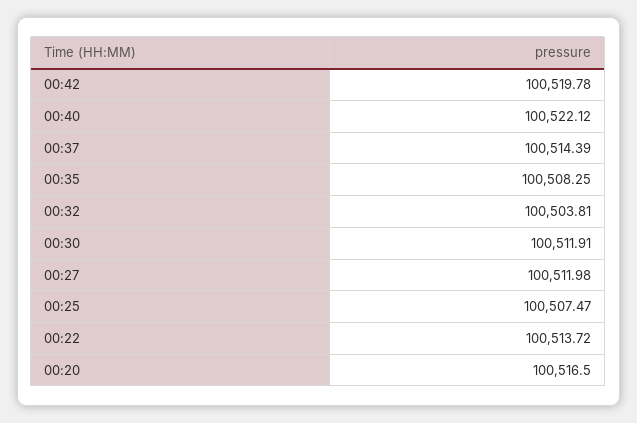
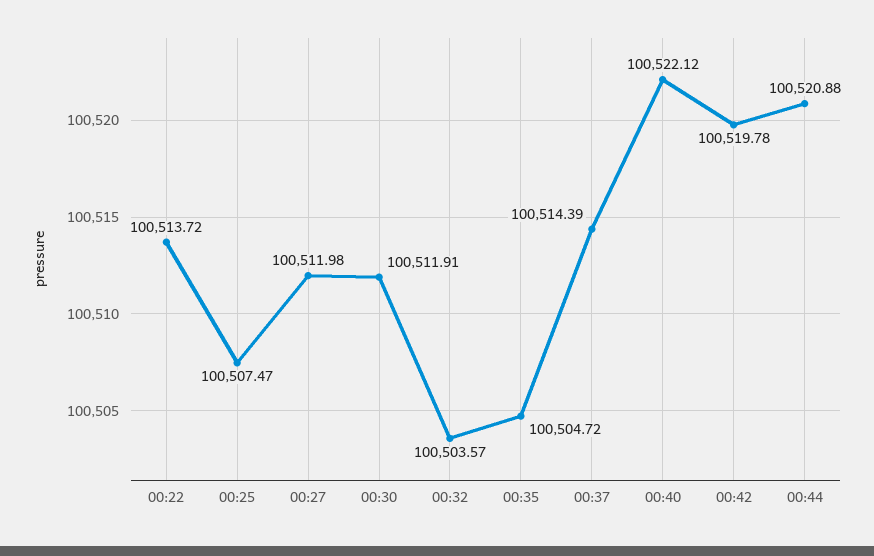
00:35: 100508.25 -> 100504.72
00:32: 100503.81 -> 100503.57
00:20: 100516.5 -> none
00:44: none -> 100520.88

